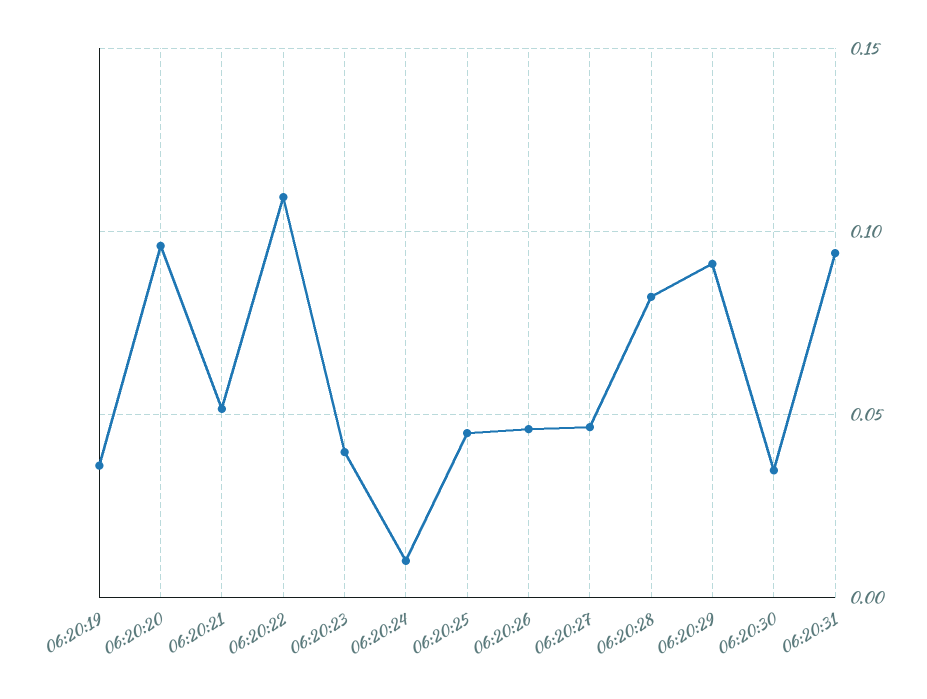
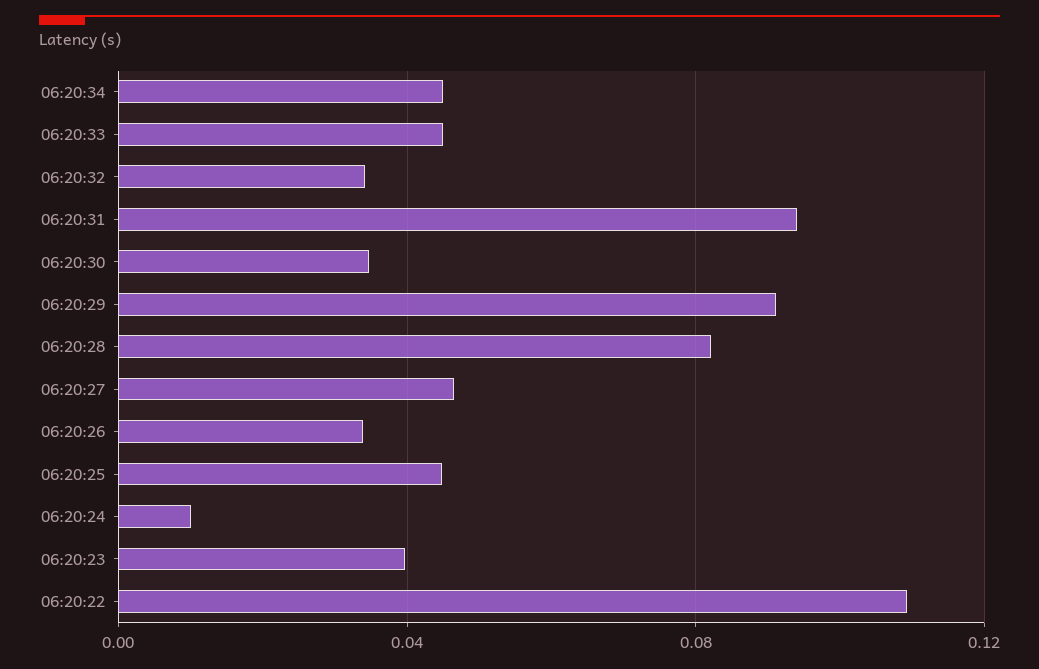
06:20:19: 0.035 -> none
06:20:20: 0.095 -> none
06:20:21: 0.05 -> none
06:20:26: 0.045 -> 0.035
06:20:34: none -> 0.045
06:20:33: none -> 0.045
06:20:32: none -> 0.035

